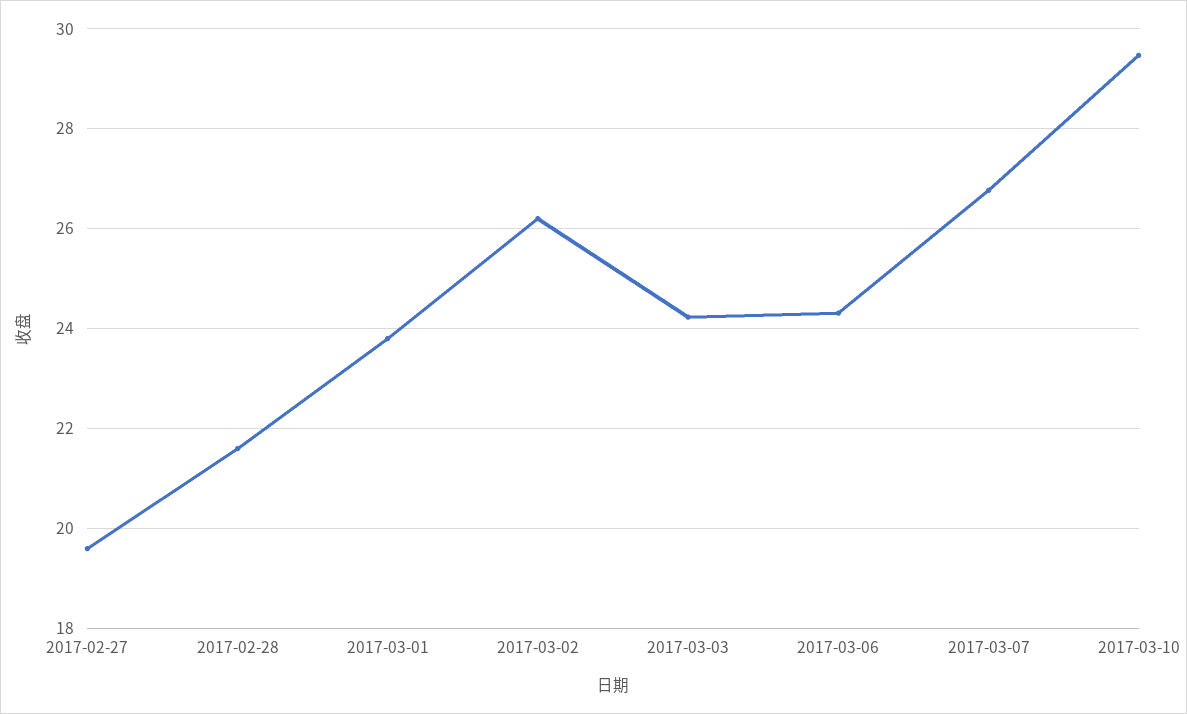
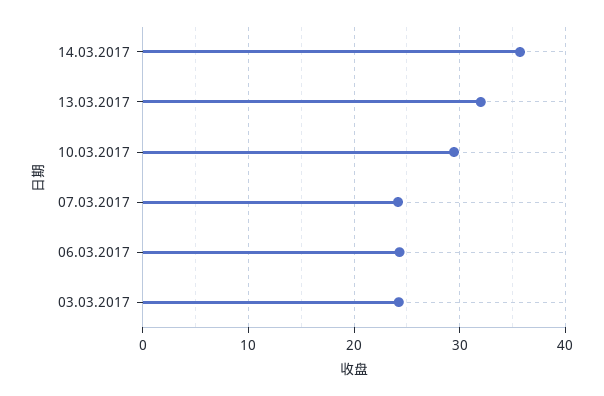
2017-02-27: 19.6 -> none
2017-02-28: 21.6 -> none
2017-03-01: 23.8 -> none
2017-03-02: 26.2 -> none
2017-03-07: 26.8 -> 24
14.03.2017: none -> 36
13.03.2017: none -> 32

